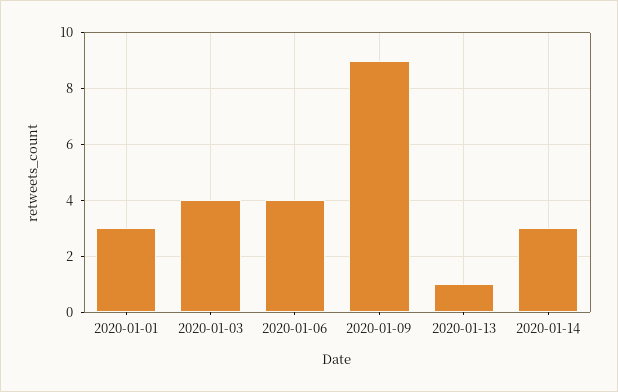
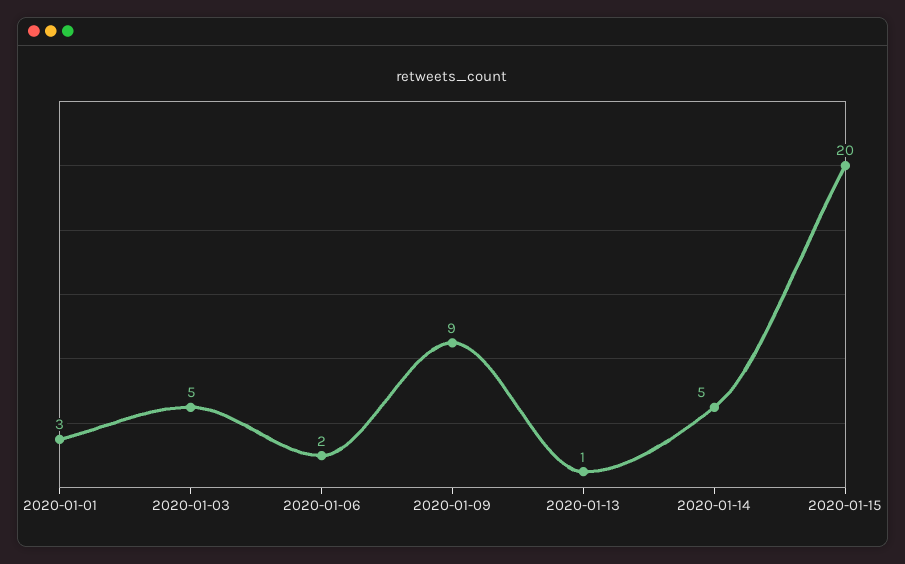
2020-01-03: 4 -> 5
2020-01-06: 4 -> 2
2020-01-14: 3 -> 5
2020-01-15: none -> 20

